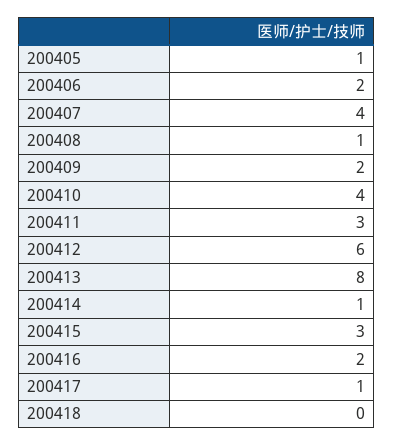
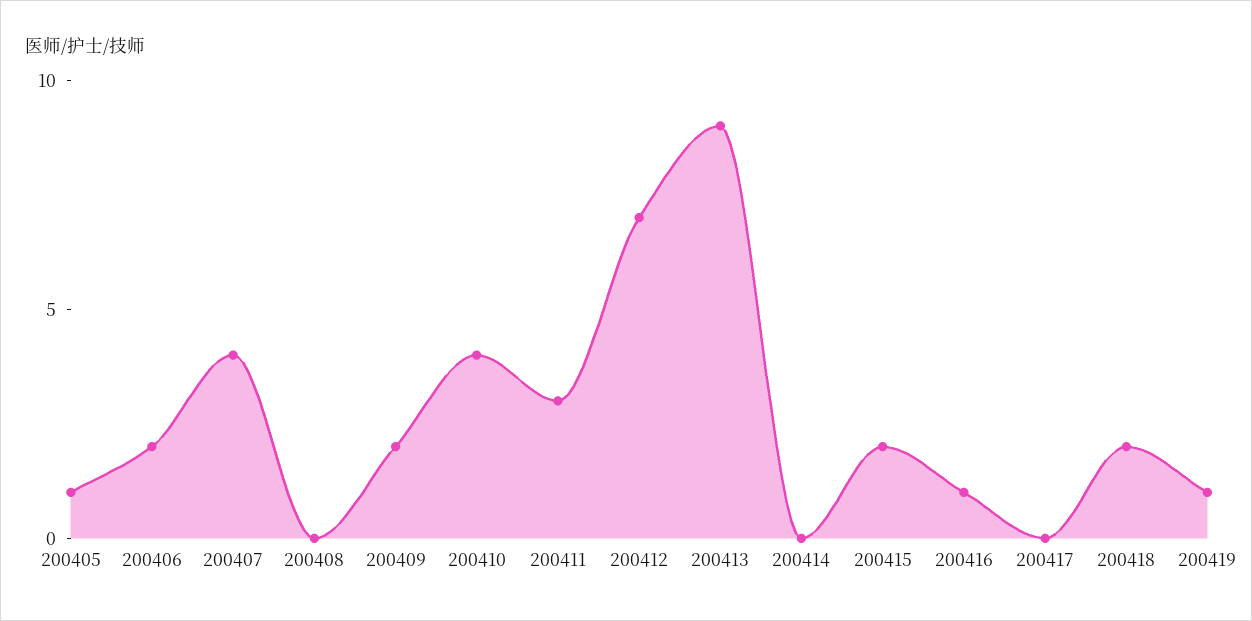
200408: 1 -> 0
200412: 6 -> 7
200413: 8 -> 9
200414: 1 -> 0
200415: 3 -> 2
200416: 2 -> 1
200417: 1 -> 0
200418: 0 -> 2
200419: none -> 1

